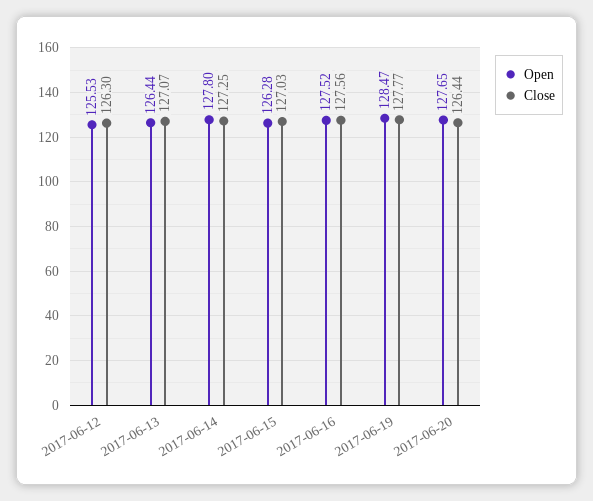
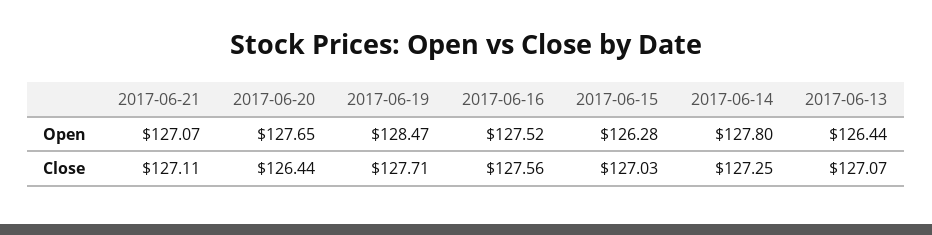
Open, 2017-06-12: 125.53 -> none
Close, 2017-06-12: 126.3 -> none
Close, 2017-06-19: 127.77 -> 127.71
Open, 2017-06-21: none -> 127.07
Close, 2017-06-21: none -> 127.11

